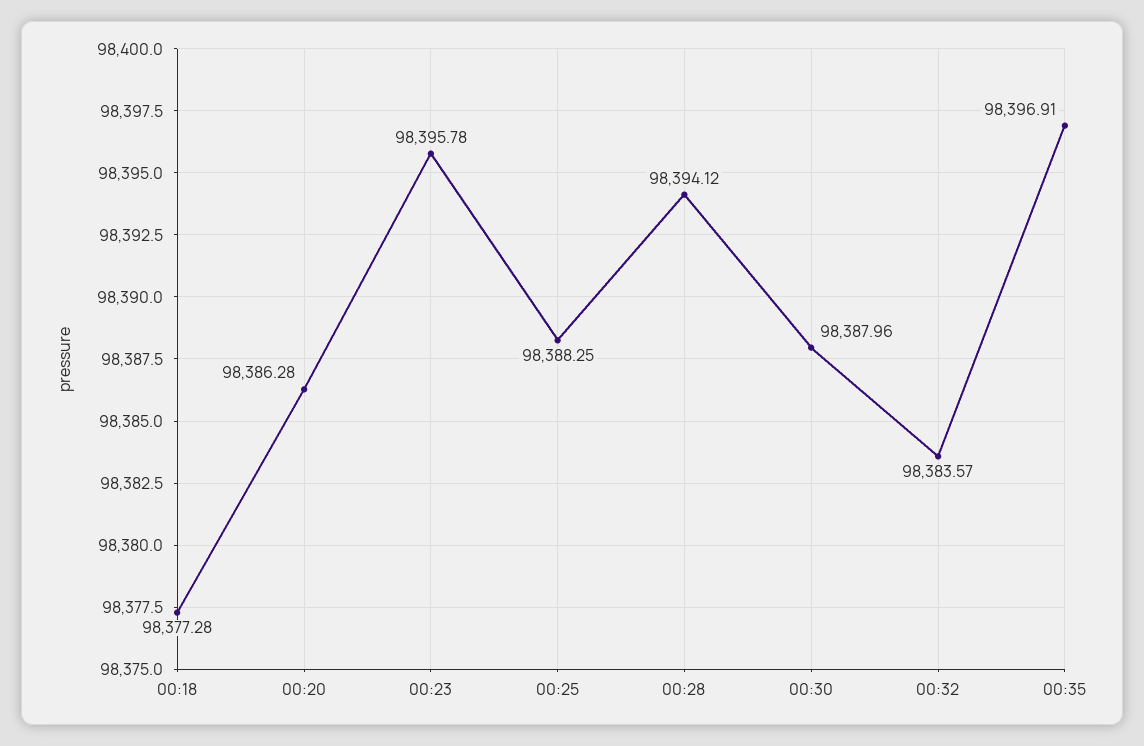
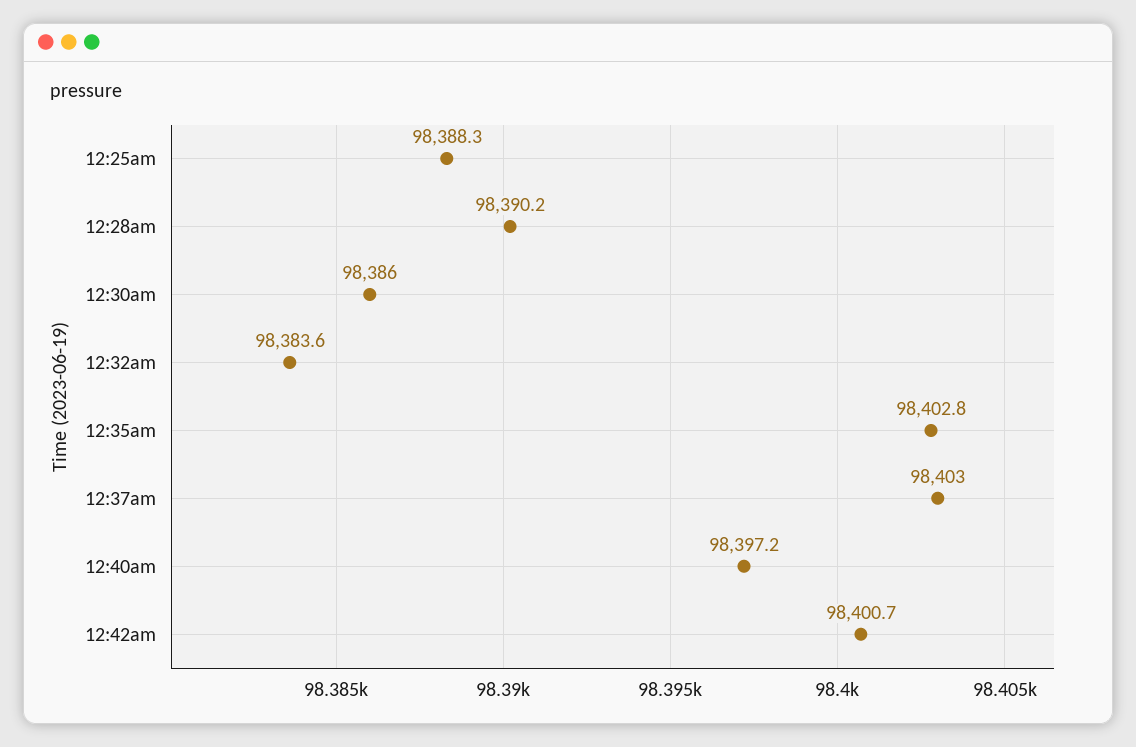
00:18: 98377.28 -> none
00:20: 98386.28 -> none
00:23: 98395.78 -> none
00:28: 98394.12 -> 98390.2
00:30: 98387.96 -> 98386
00:35: 98396.91 -> 98402.8
12:37am: none -> 98403
12:40am: none -> 98397.2
12:42am: none -> 98400.7

